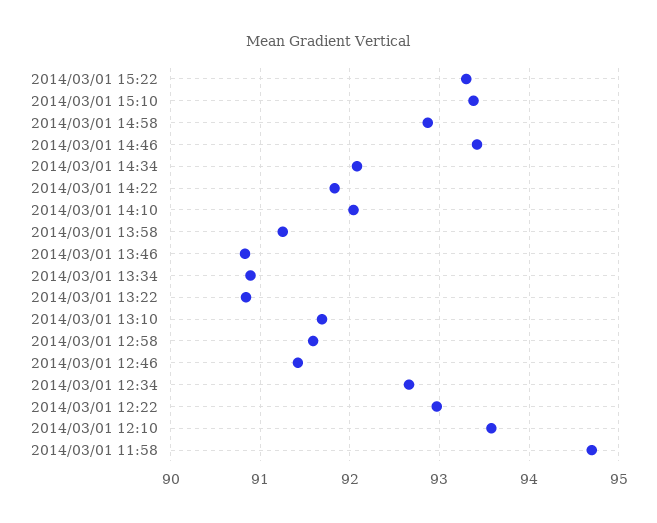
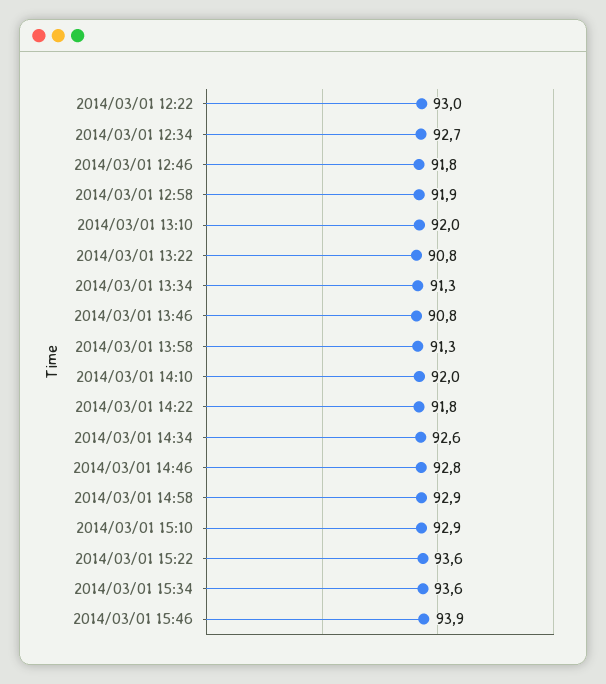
2014/03/01 15:22: 93.3 -> 93.6
2014/03/01 15:10: 93.4 -> 92.9
2014/03/01 14:46: 93.4 -> 92.8
2014/03/01 14:34: 92.1 -> 92.6
2014/03/01 13:34: 90.9 -> 91.3
2014/03/01 13:10: 91.7 -> 92
2014/03/01 12:58: 91.6 -> 91.9
2014/03/01 12:46: 91.4 -> 91.8
2014/03/01 12:10: 93.6 -> none
2014/03/01 11:58: 94.7 -> none
2014/03/01 15:34: none -> 93.6
2014/03/01 15:46: none -> 93.9

